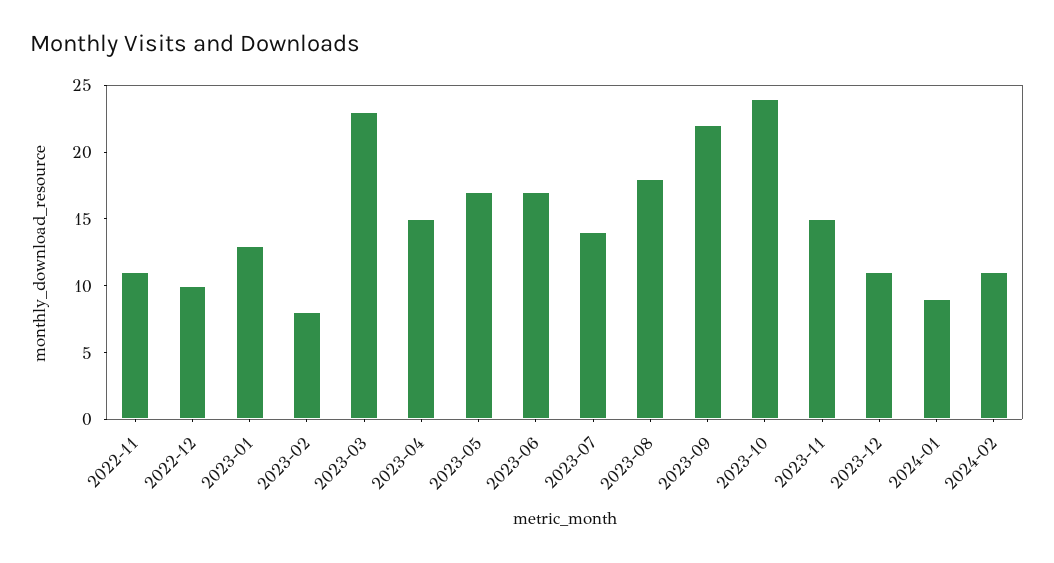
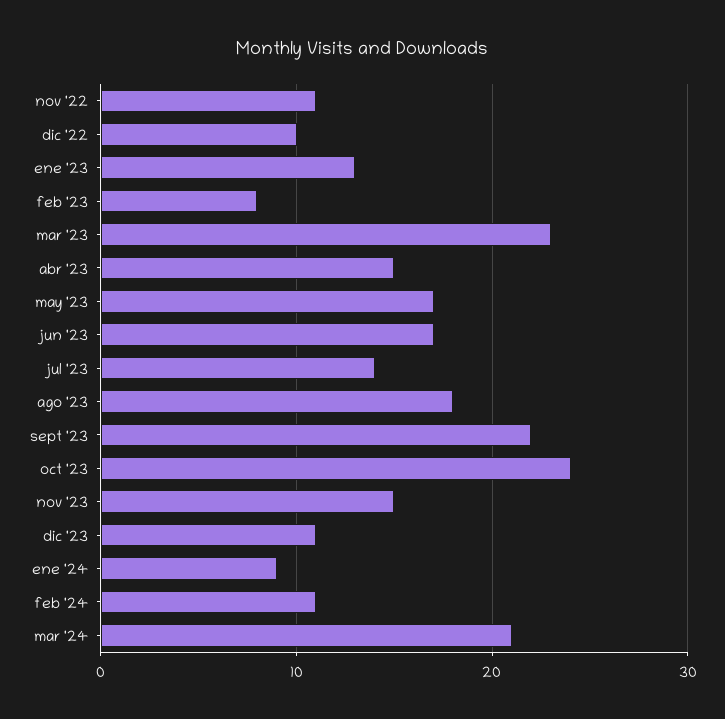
mar '24: none -> 21

